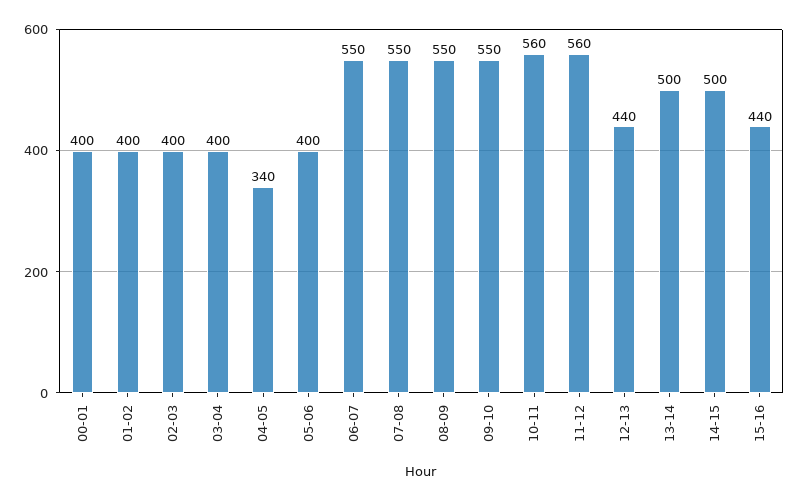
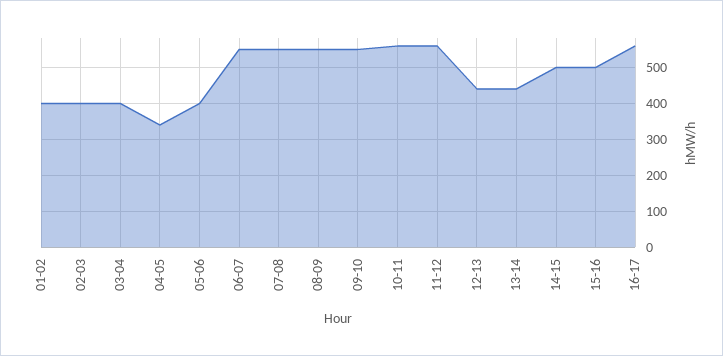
00-01: 400 -> none
13-14: 500 -> 440
15-16: 440 -> 500
16-17: none -> 560

